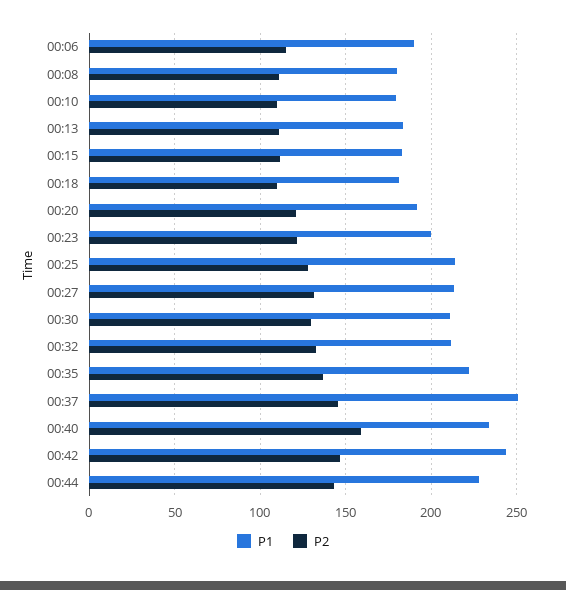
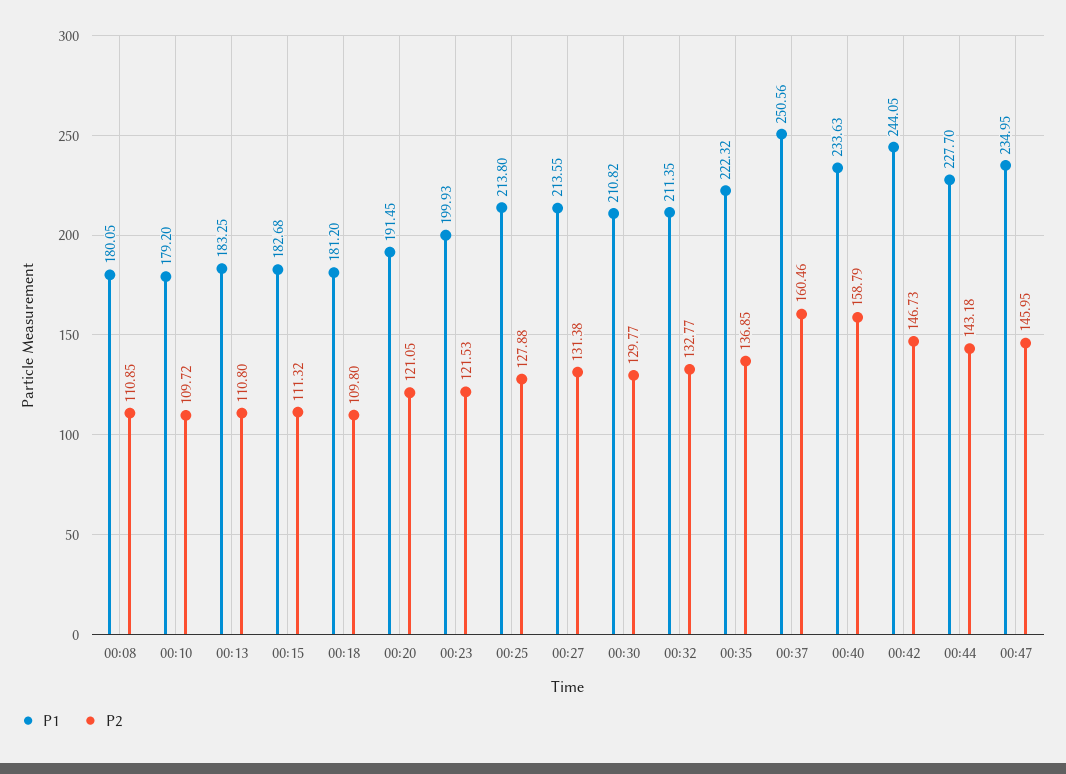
P1, 00:06: 190 -> none
P2, 00:06: 115 -> none
P2, 00:37: 145 -> 160.46
P1, 00:47: none -> 234.95
P2, 00:47: none -> 145.95

